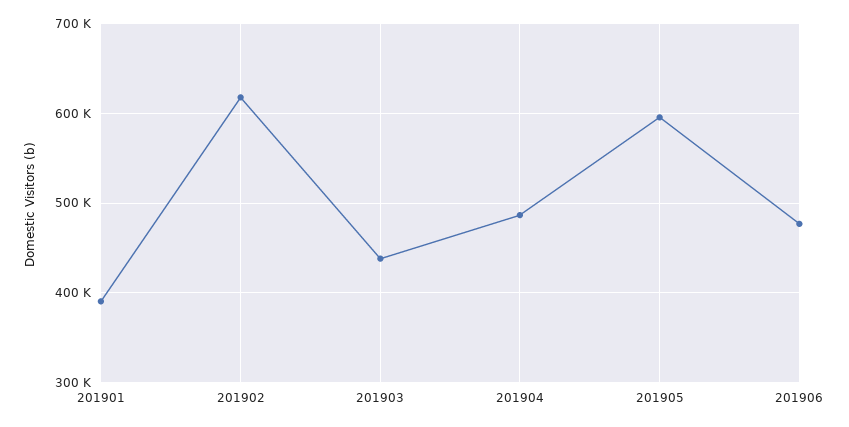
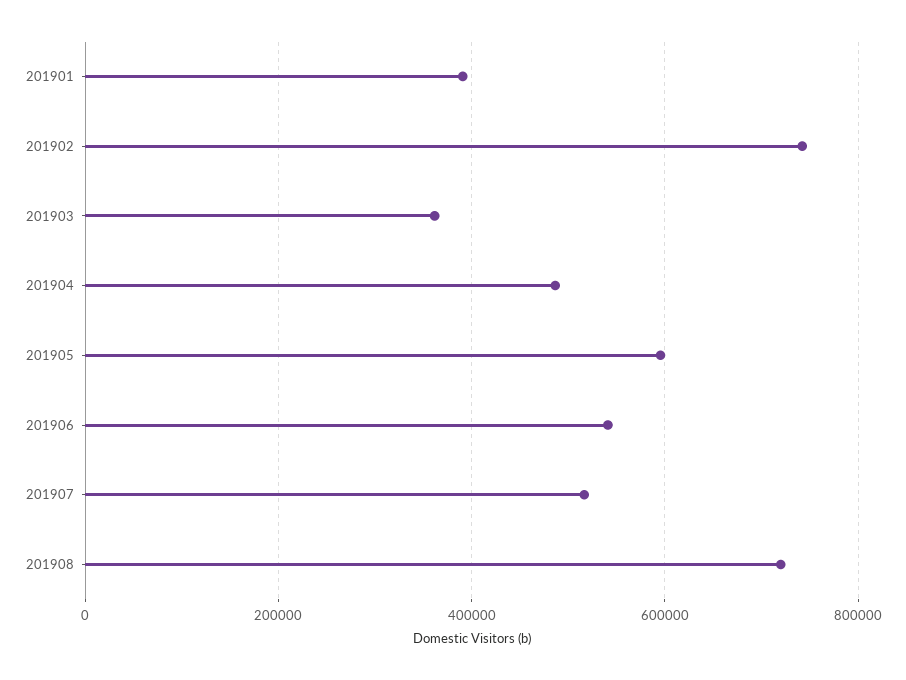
201902: 620000 -> 740000
201903: 440000 -> 360000
201906: 480000 -> 540000
201907: none -> 520000
201908: none -> 720000

